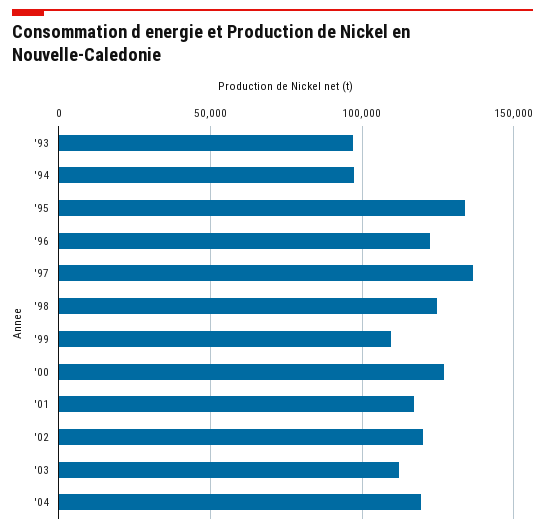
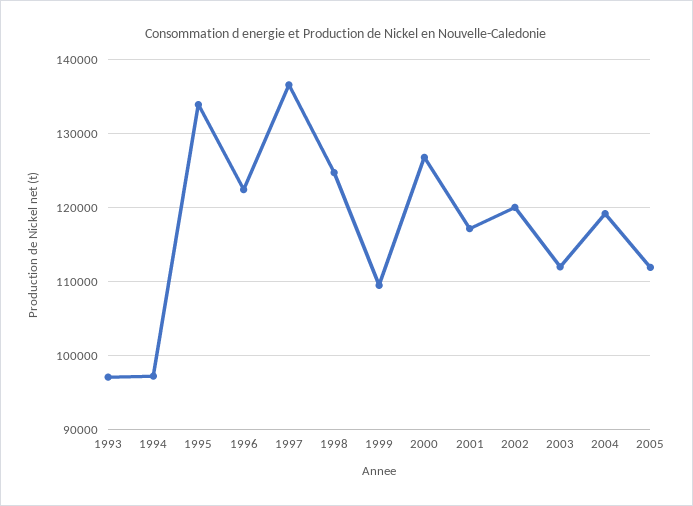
2005: none -> 112000

